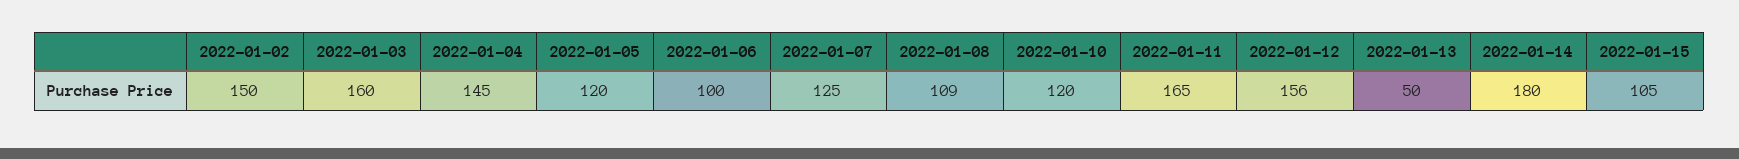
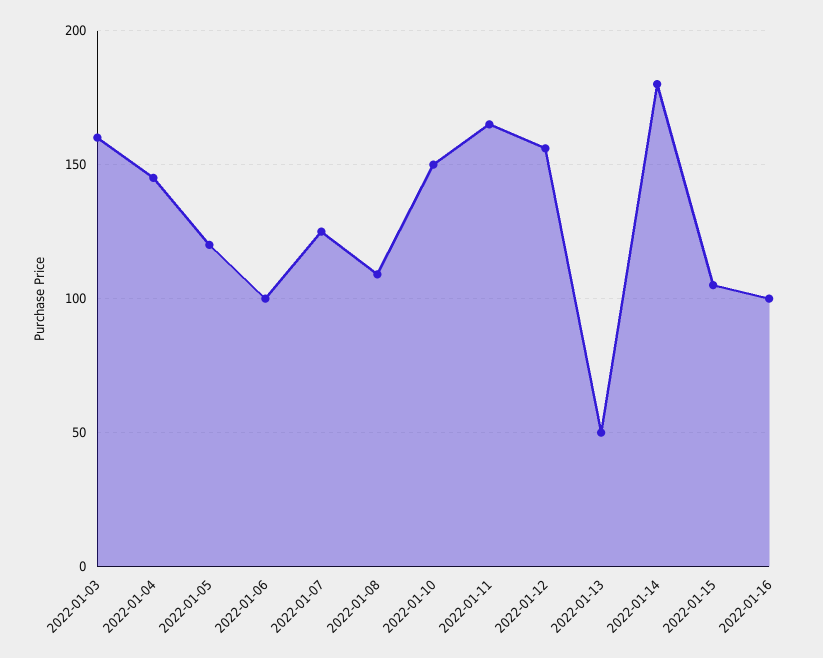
2022-01-02: 150 -> none
2022-01-10: 120 -> 150
2022-01-16: none -> 100

